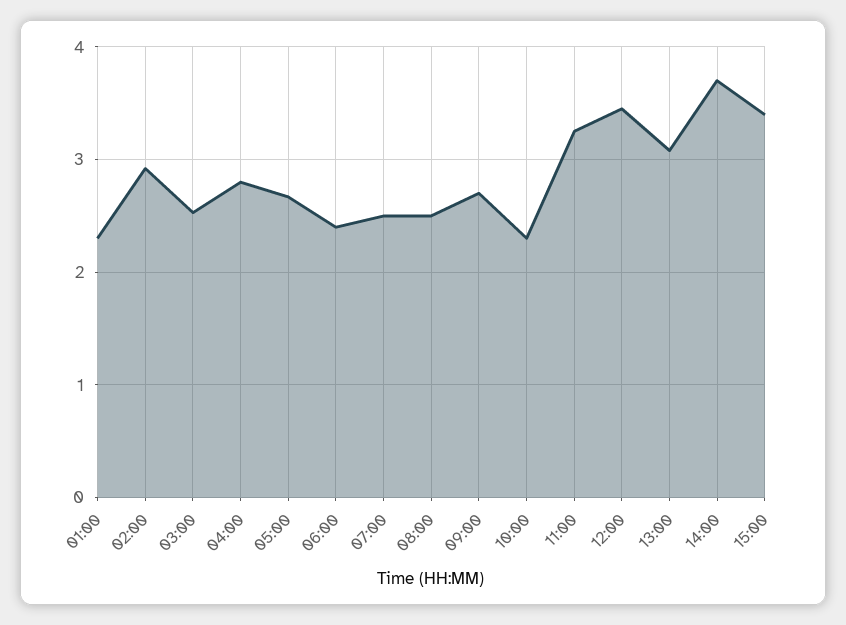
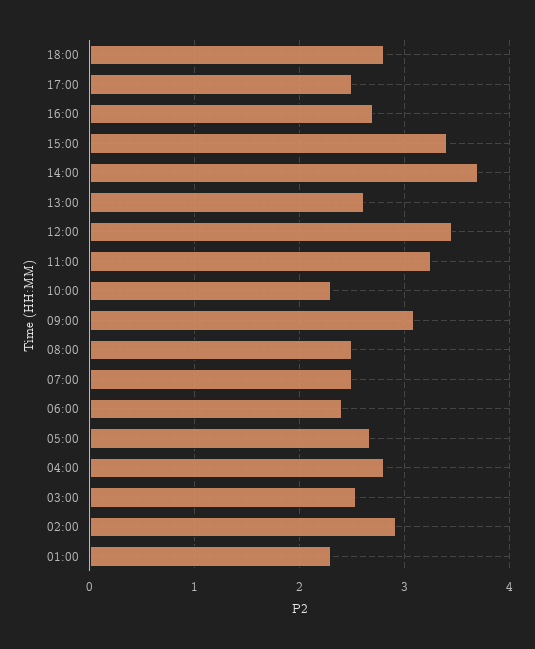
09:00: 2.7 -> 3.1
13:00: 3.1 -> 2.6
18:00: none -> 2.8
17:00: none -> 2.5
16:00: none -> 2.7

